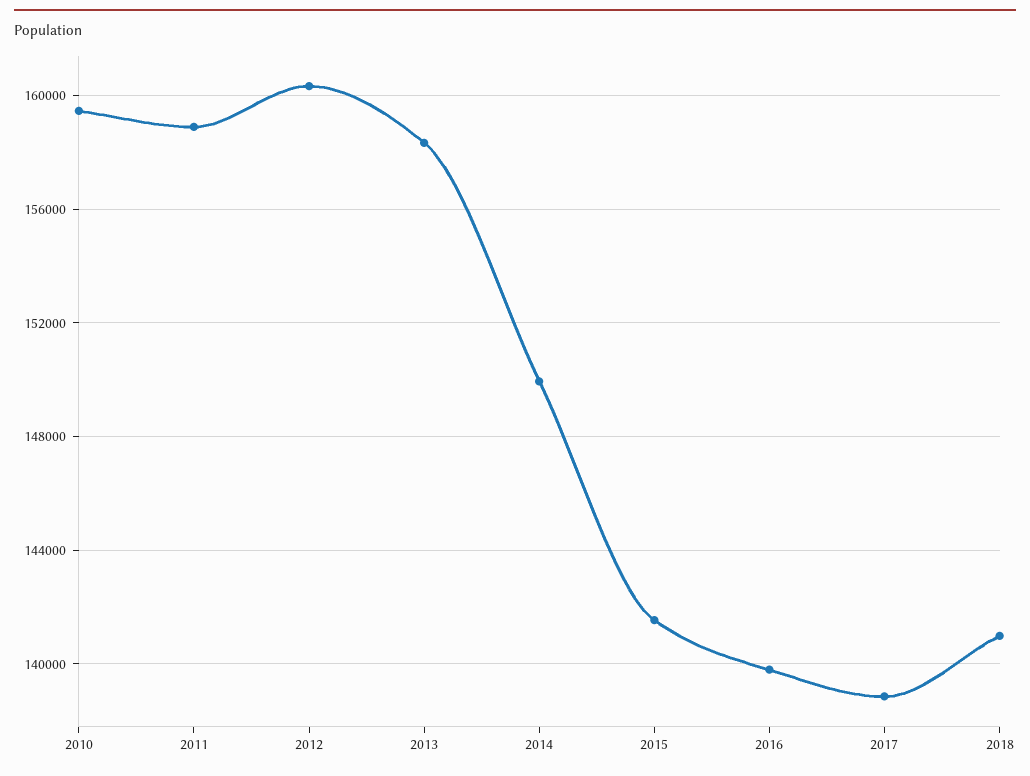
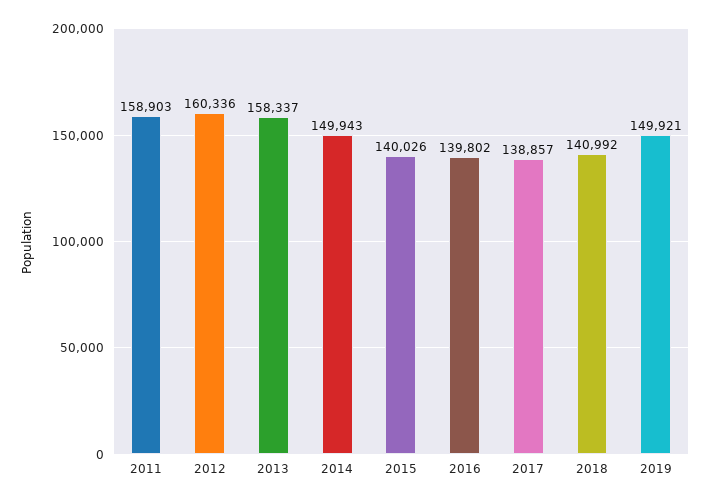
2010: 159500 -> none
2015: 141500 -> 140026
2019: none -> 149921

